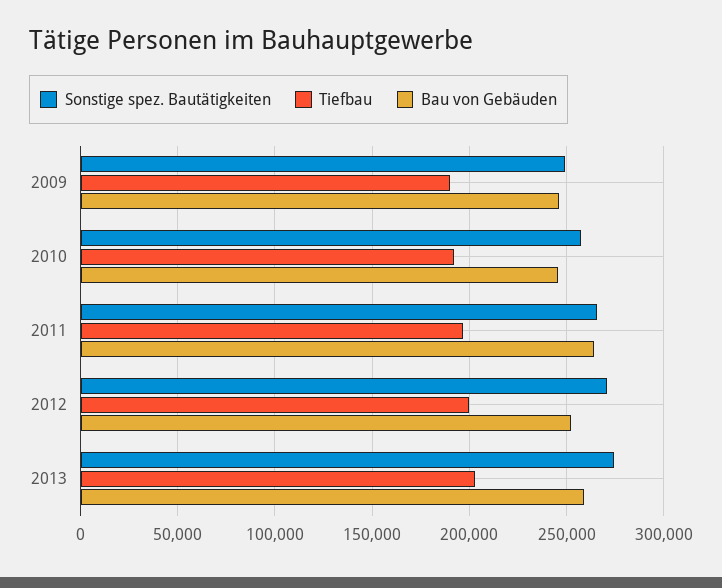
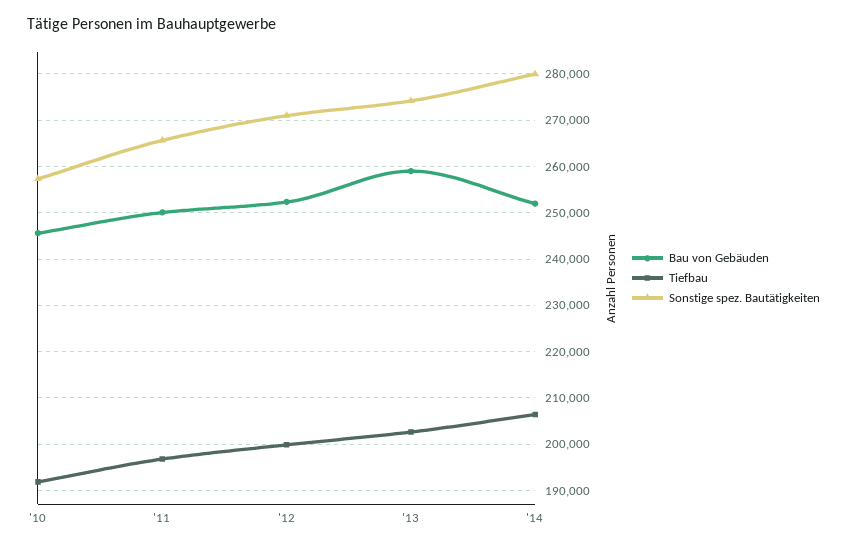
Sonstige spez. Bautätigkeiten, 2009: 250000 -> none
Tiefbau, 2009: 190000 -> none
Bau von Gebäuden, 2009: 245000 -> none
Bau von Gebäuden, 2011: 265000 -> 250000
Bau von Gebäuden, '14: none -> 252000
Tiefbau, '14: none -> 206000
Sonstige spez. Bautätigkeiten, '14: none -> 280000

